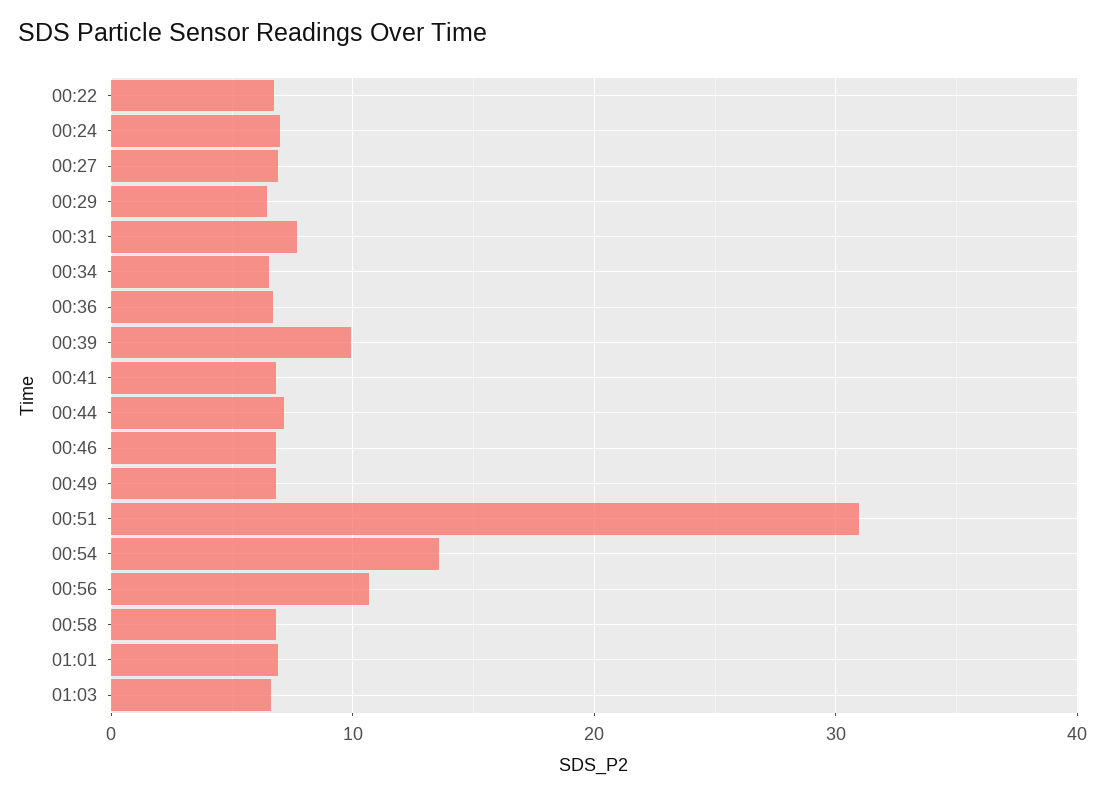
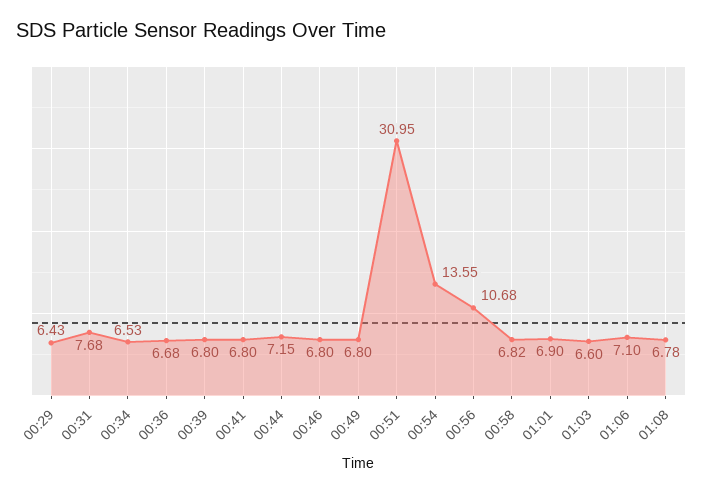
00:22: 7 -> none
00:24: 7 -> none
00:27: 7 -> none
00:39: 10 -> 6.8
01:06: none -> 7.1
01:08: none -> 6.78

